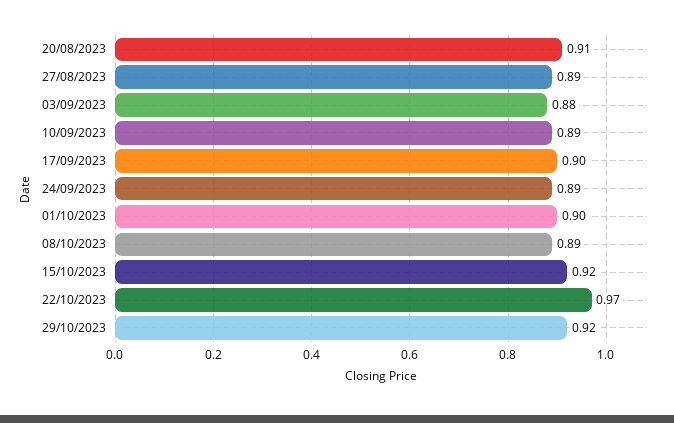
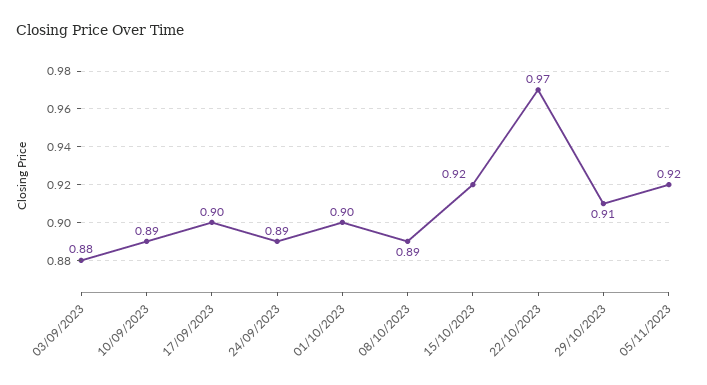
20/08/2023: 0.91 -> none
27/08/2023: 0.89 -> none
29/10/2023: 0.92 -> 0.91
05/11/2023: none -> 0.92

